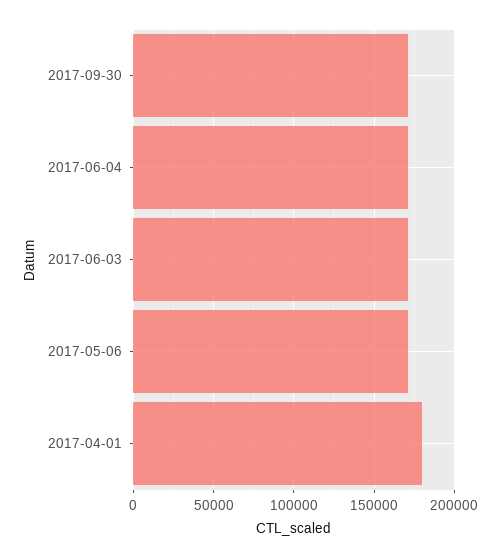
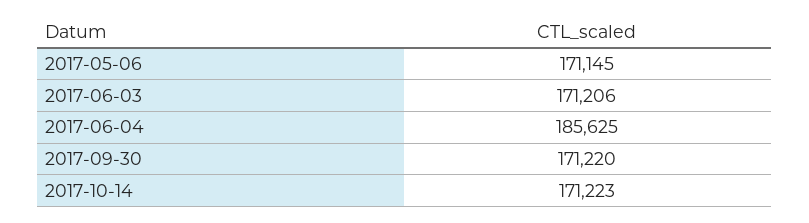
2017-06-04: 170000 -> 185625
2017-04-01: 180000 -> none
2017-10-14: none -> 171223

